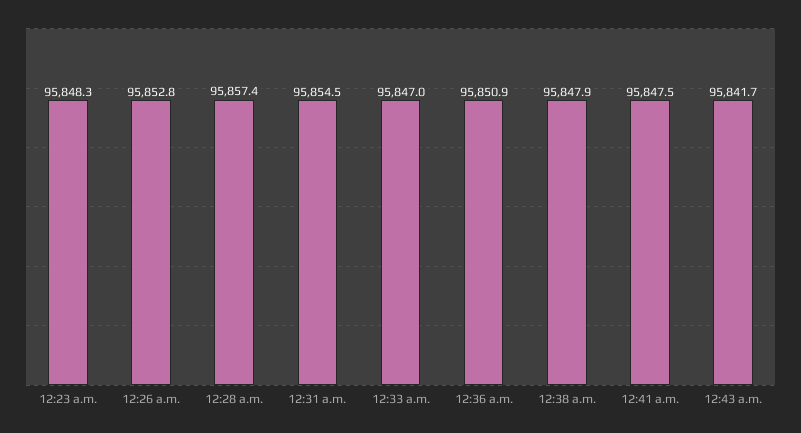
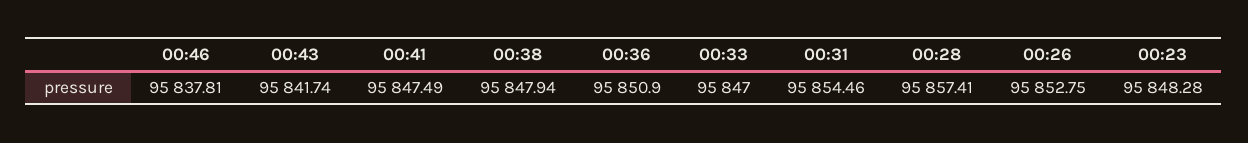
00:46: none -> 95837.81

